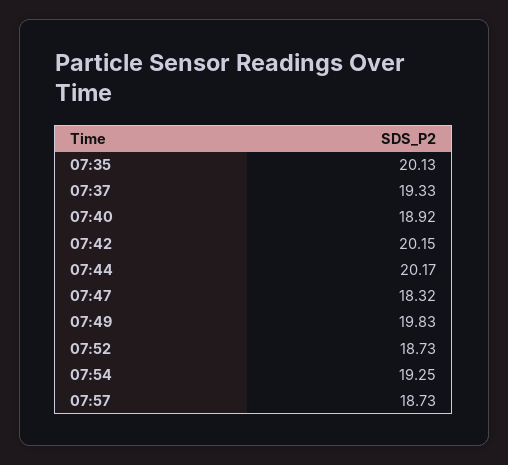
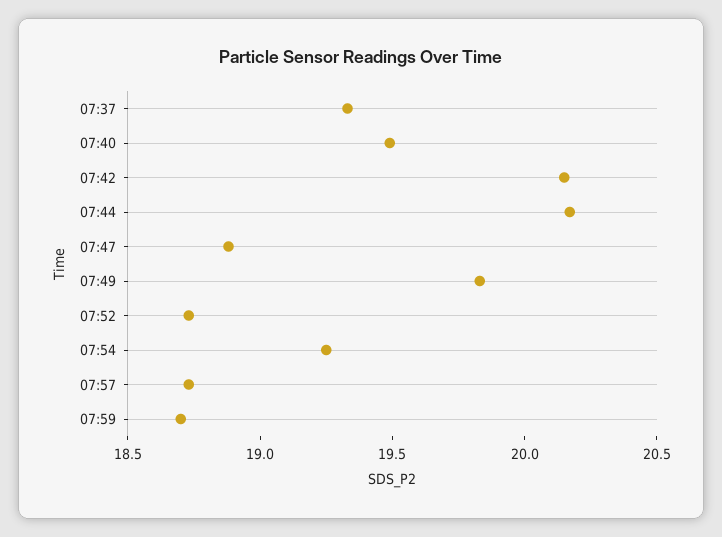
07:35: 20.13 -> none
07:40: 18.92 -> 19.5
07:47: 18.32 -> 18.9
07:59: none -> 18.7

